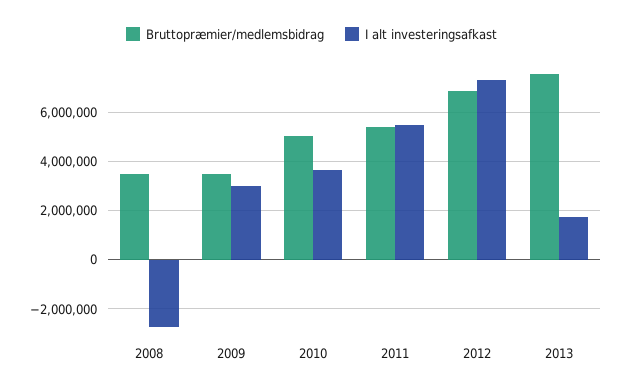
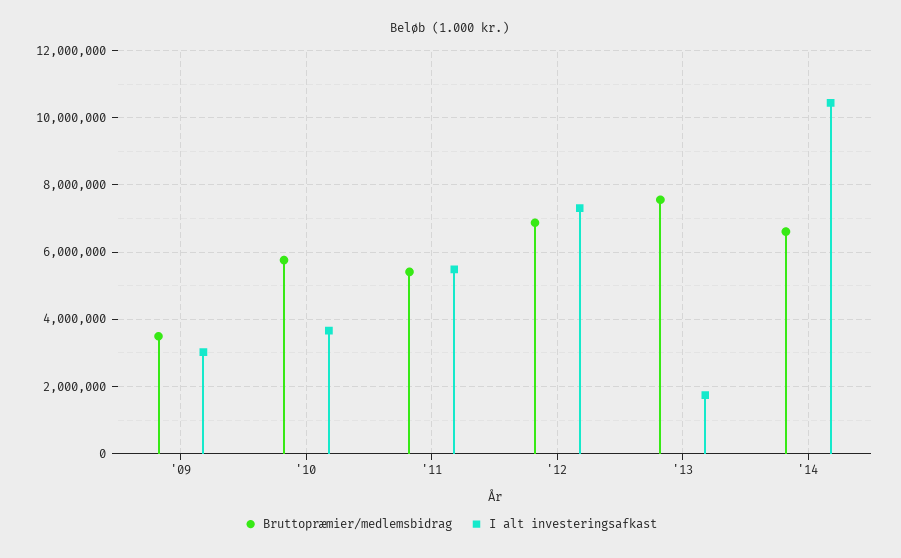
Bruttopræmier/medlemsbidrag, 2008: 3500000 -> none
I alt investeringsafkast, 2008: -2750000 -> none
Bruttopræmier/medlemsbidrag, 2010: 5000000 -> 5800000
Bruttopræmier/medlemsbidrag, '14: none -> 6600000
I alt investeringsafkast, '14: none -> 10400000

